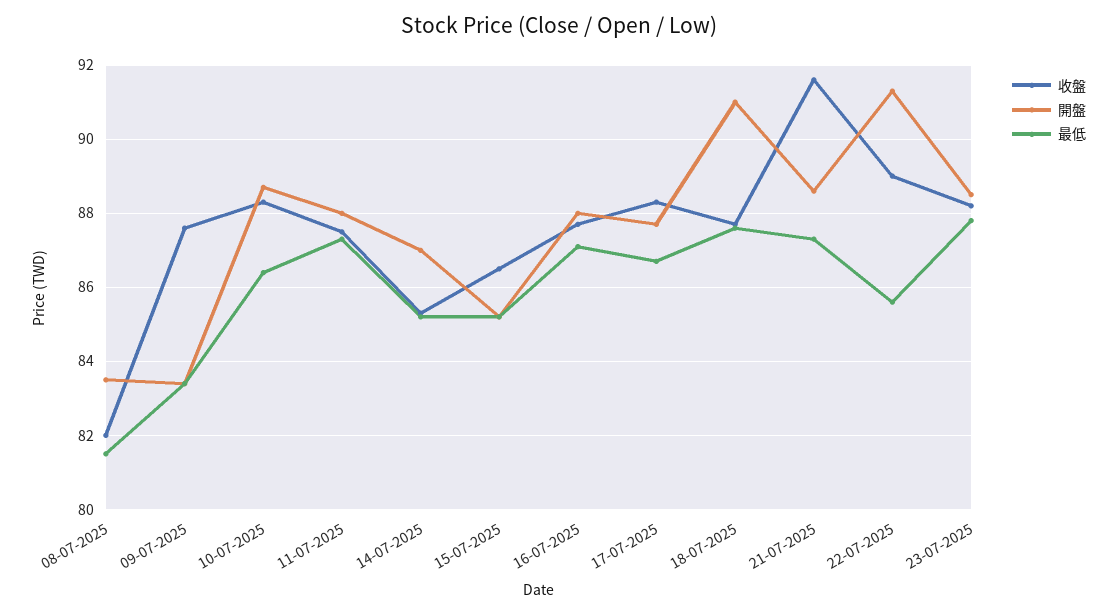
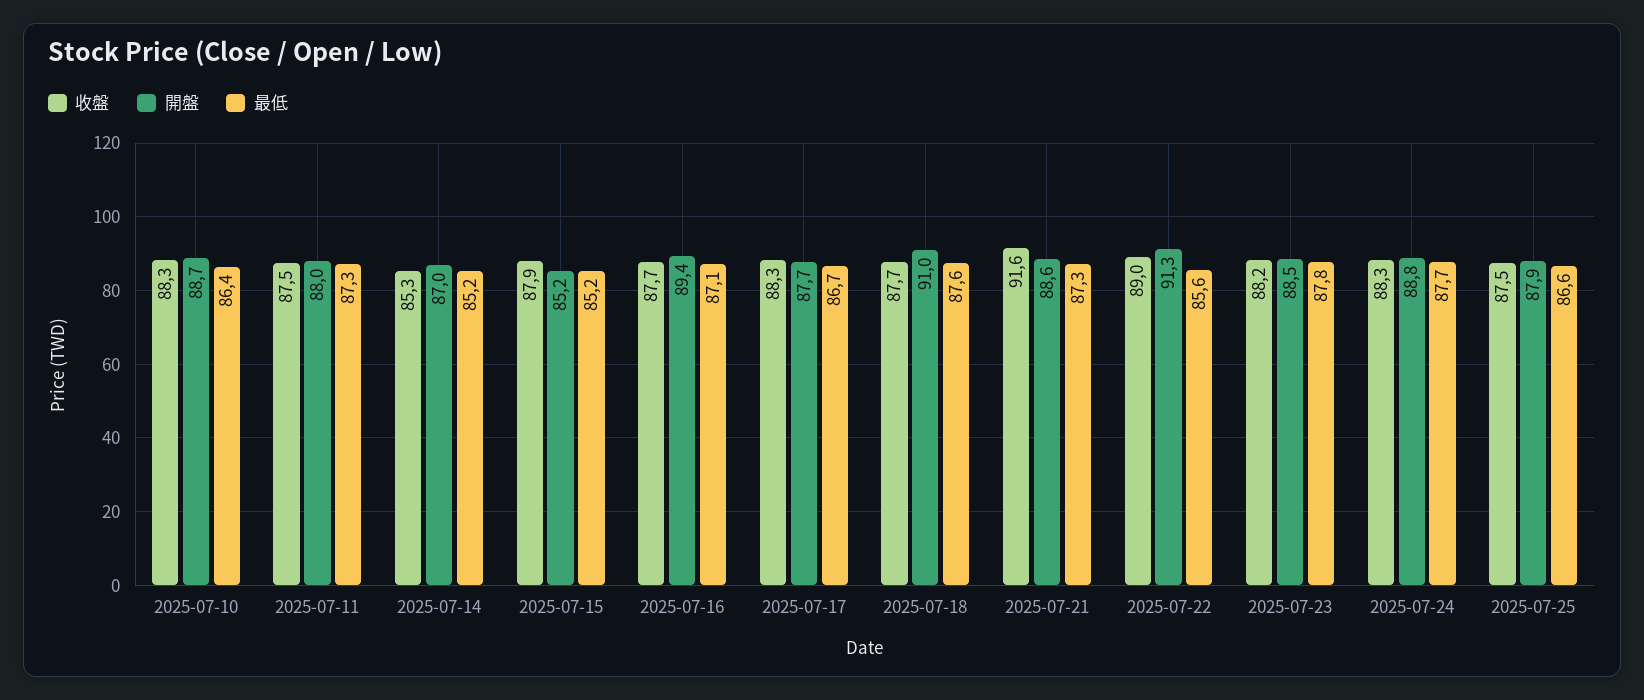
收盤, 08-07-2025: 82 -> none
開盤, 08-07-2025: 83.5 -> none
最低, 08-07-2025: 81.5 -> none
收盤, 09-07-2025: 87.5 -> none
開盤, 09-07-2025: 83.5 -> none
最低, 09-07-2025: 83.5 -> none
收盤, 15-07-2025: 86.5 -> 87.9
開盤, 16-07-2025: 88 -> 89.4
收盤, 2025-07-24: none -> 88.3
開盤, 2025-07-24: none -> 88.8
最低, 2025-07-24: none -> 87.7
收盤, 2025-07-25: none -> 87.5
開盤, 2025-07-25: none -> 87.9
最低, 2025-07-25: none -> 86.6

